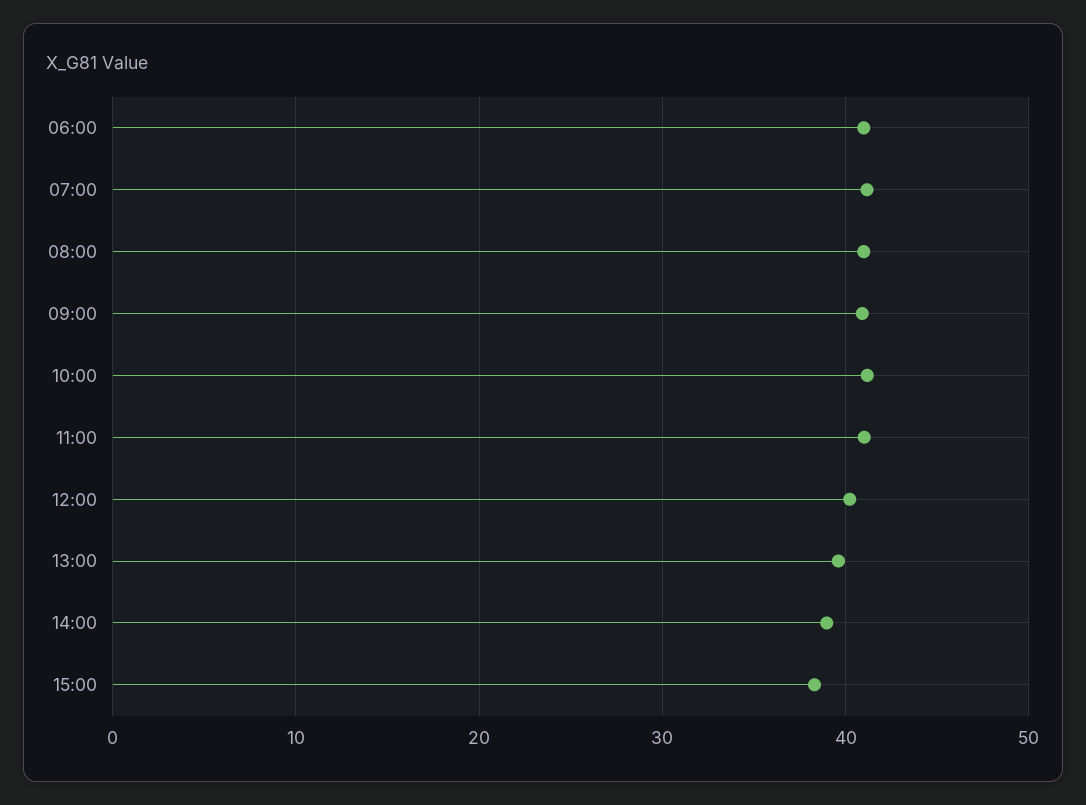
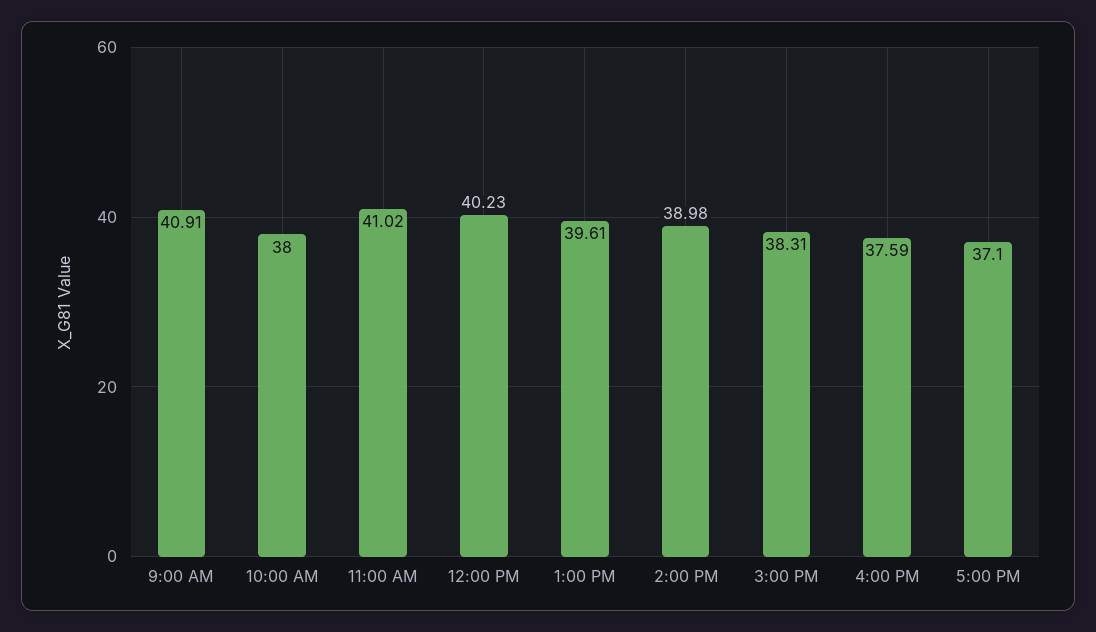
06:00: 41 -> none
07:00: 41 -> none
08:00: 41 -> none
10:00: 41 -> 38
4:00 PM: none -> 37.59
5:00 PM: none -> 37.1

